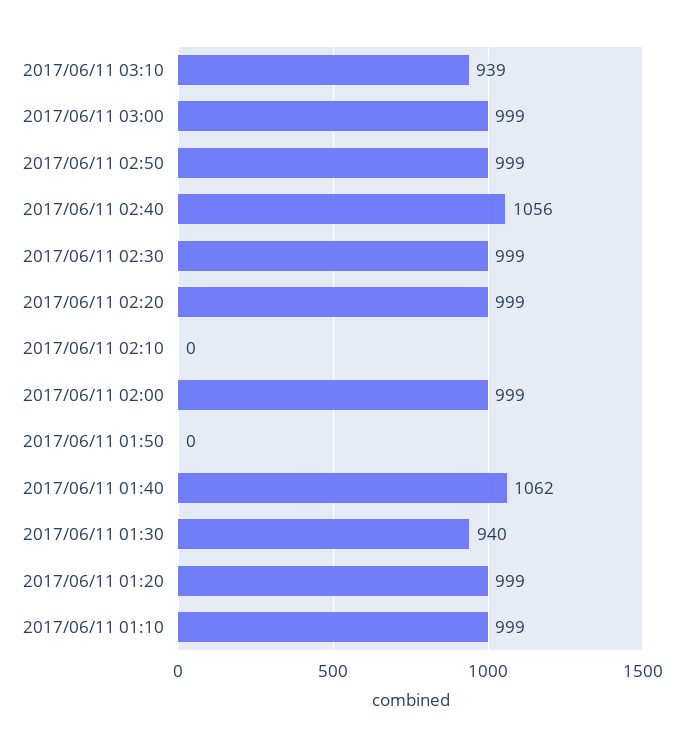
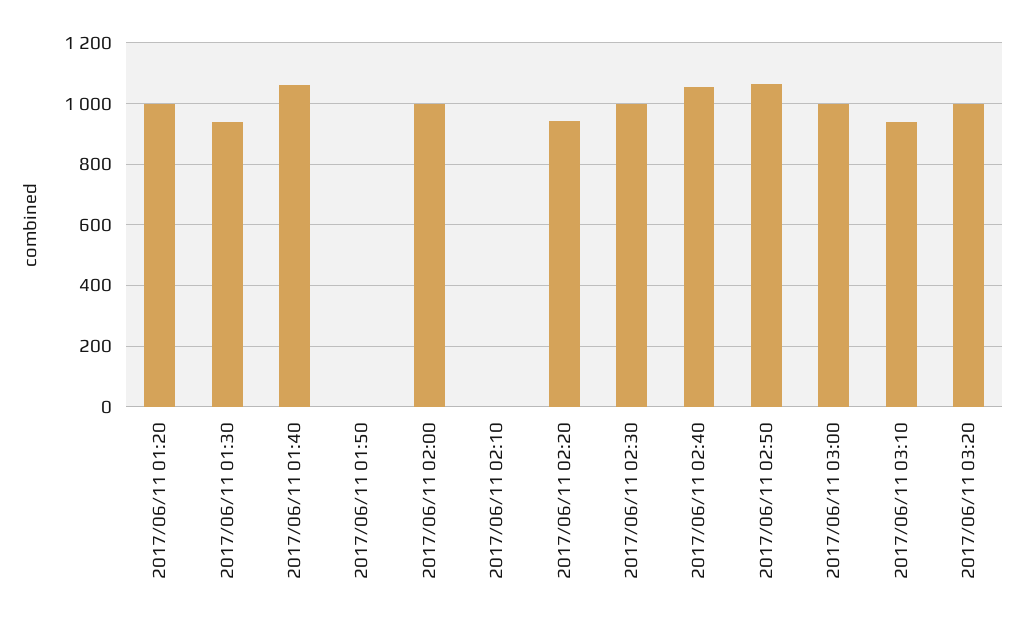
2017/06/11 02:50: 999 -> 1060
2017/06/11 02:20: 999 -> 940
2017/06/11 01:10: 999 -> none
2017/06/11 03:20: none -> 1000

